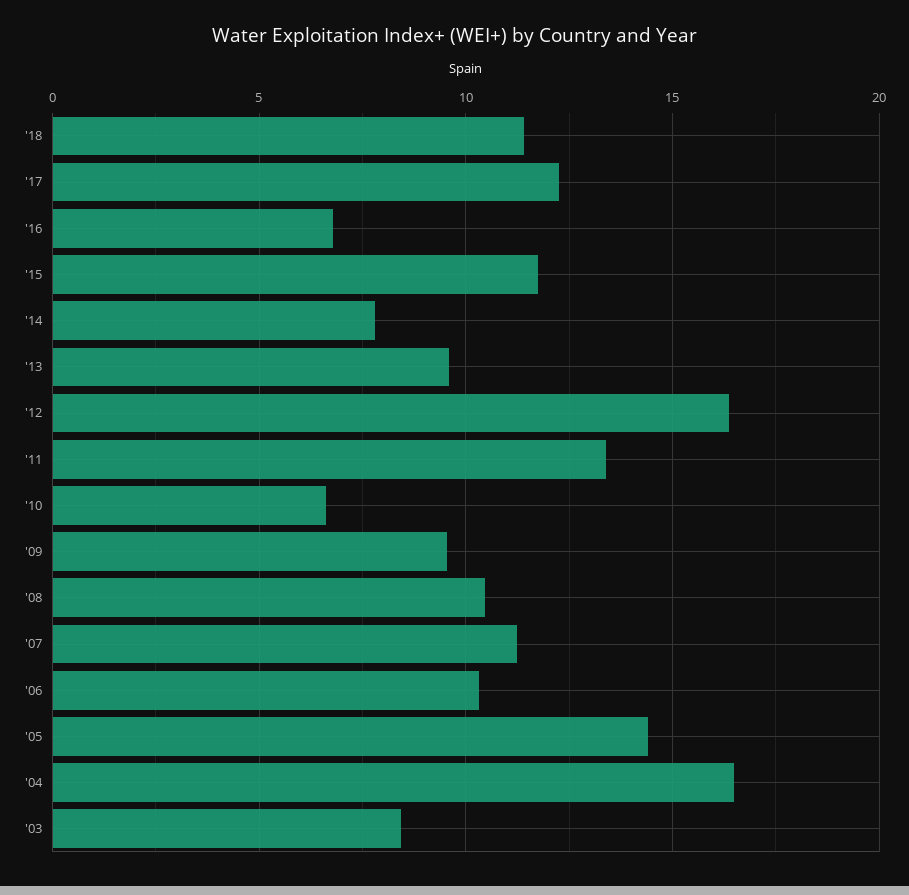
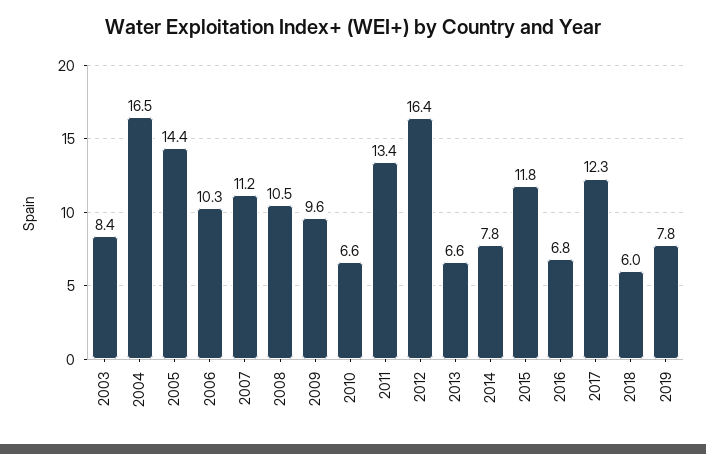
'18: 11.5 -> 6
'13: 9.5 -> 6.6
2019: none -> 7.8

